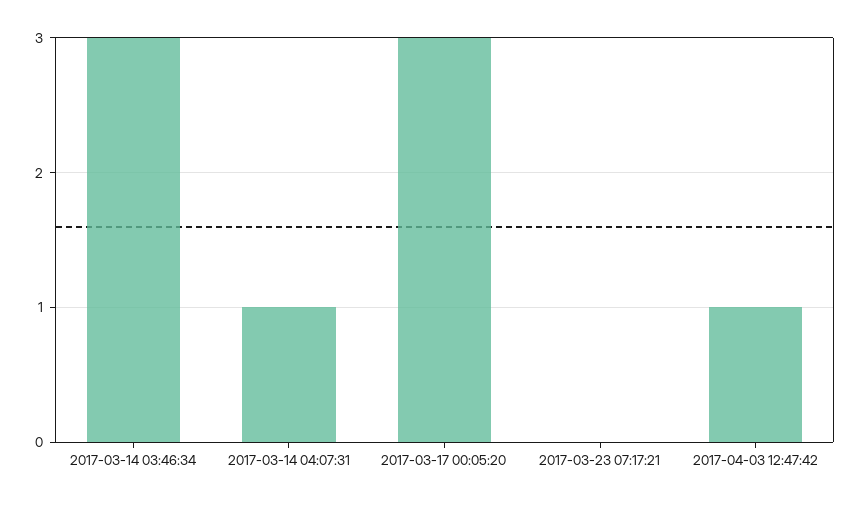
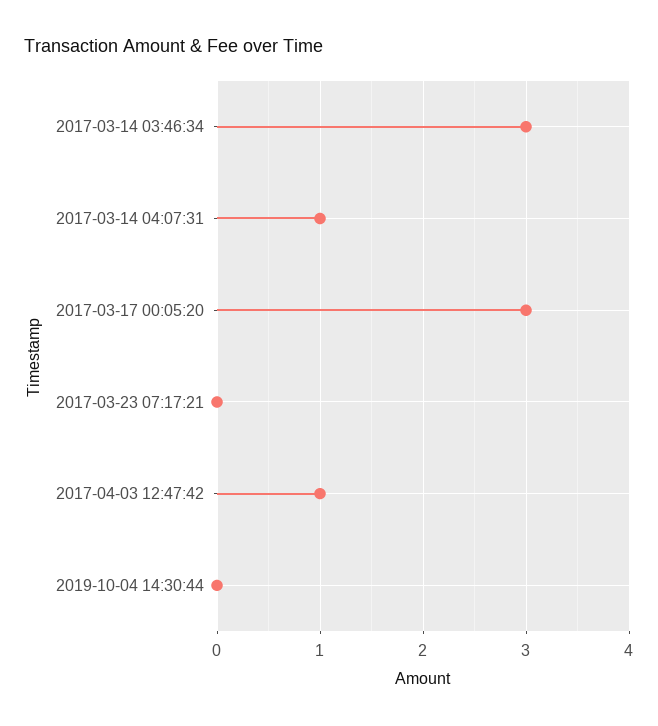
2019-10-04 14:30:44: none -> 0

